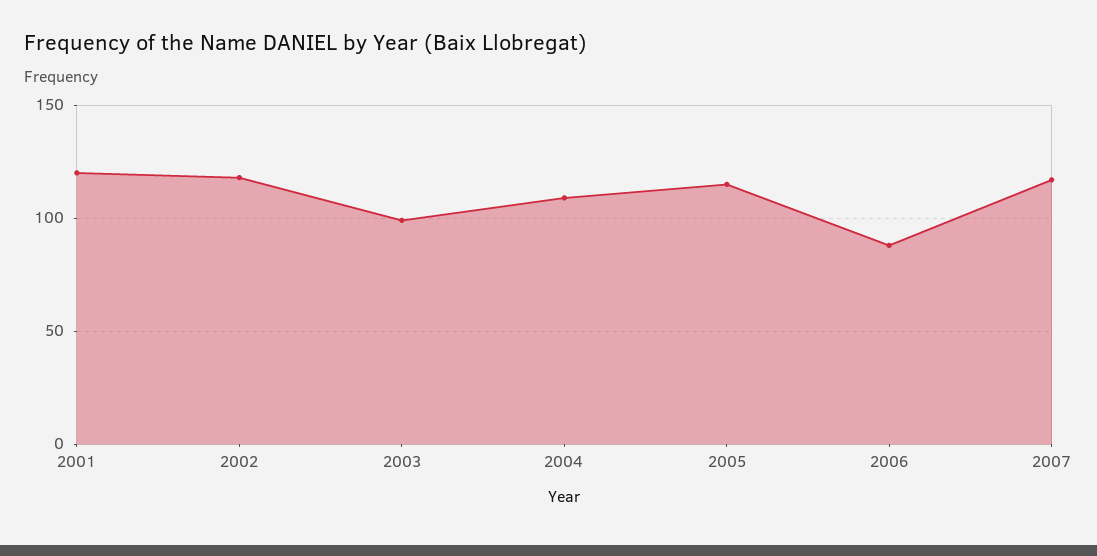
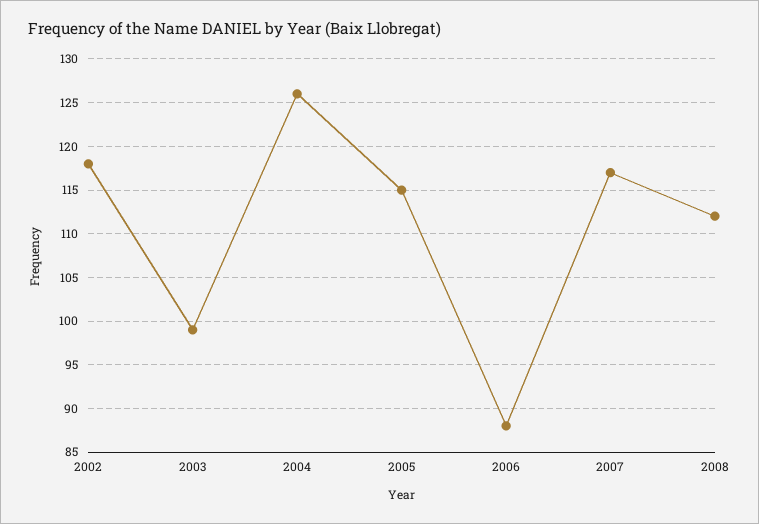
2001: 120 -> none
2004: 110 -> 126
2008: none -> 112

